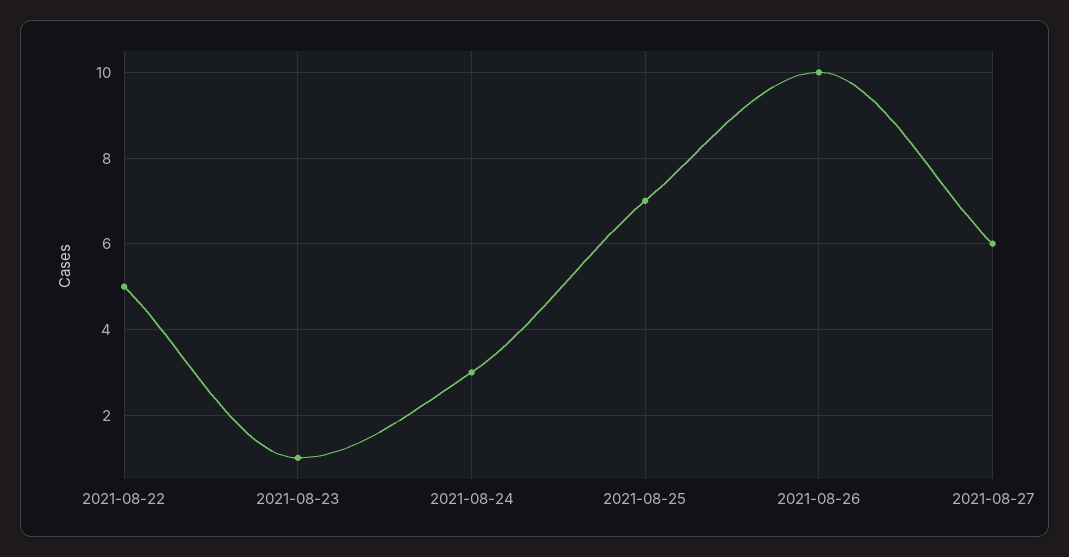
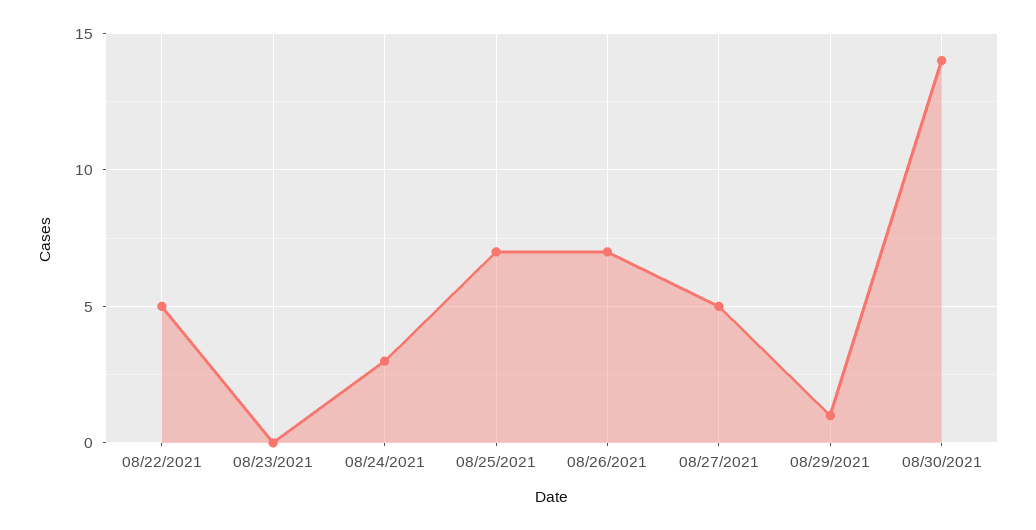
2021-08-23: 1 -> 0
2021-08-26: 10 -> 7
2021-08-27: 6 -> 5
08/29/2021: none -> 1
08/30/2021: none -> 14

